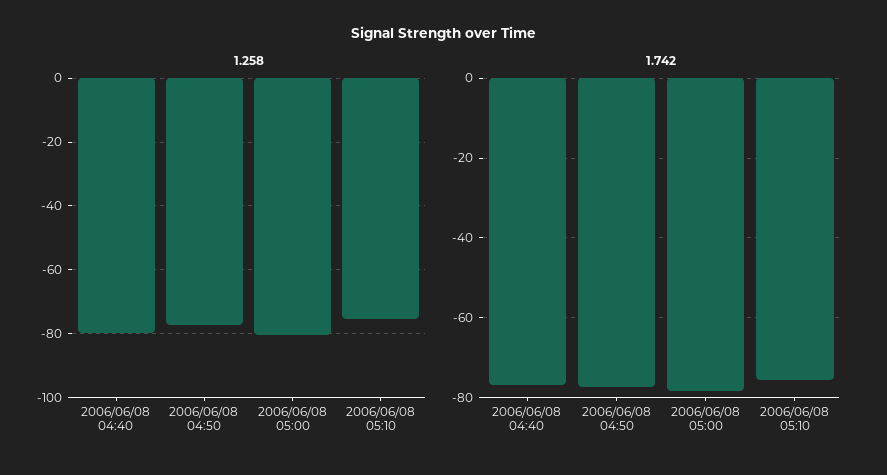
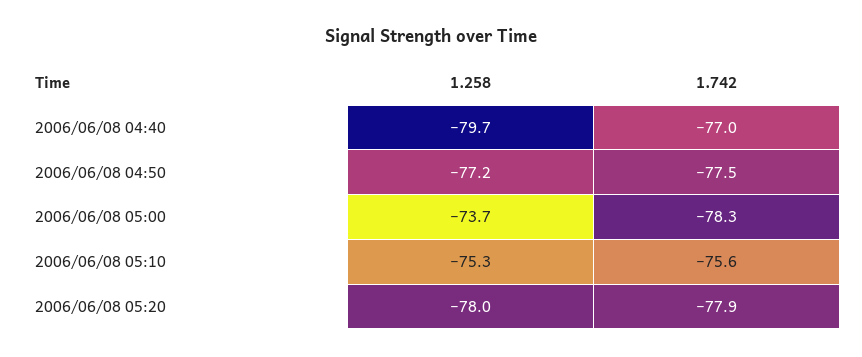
1.258, 2006/06/08 05:00: -80 -> -73.7
1.258, 2006/06/08 05:20: none -> -78
1.742, 2006/06/08 05:20: none -> -77.9

